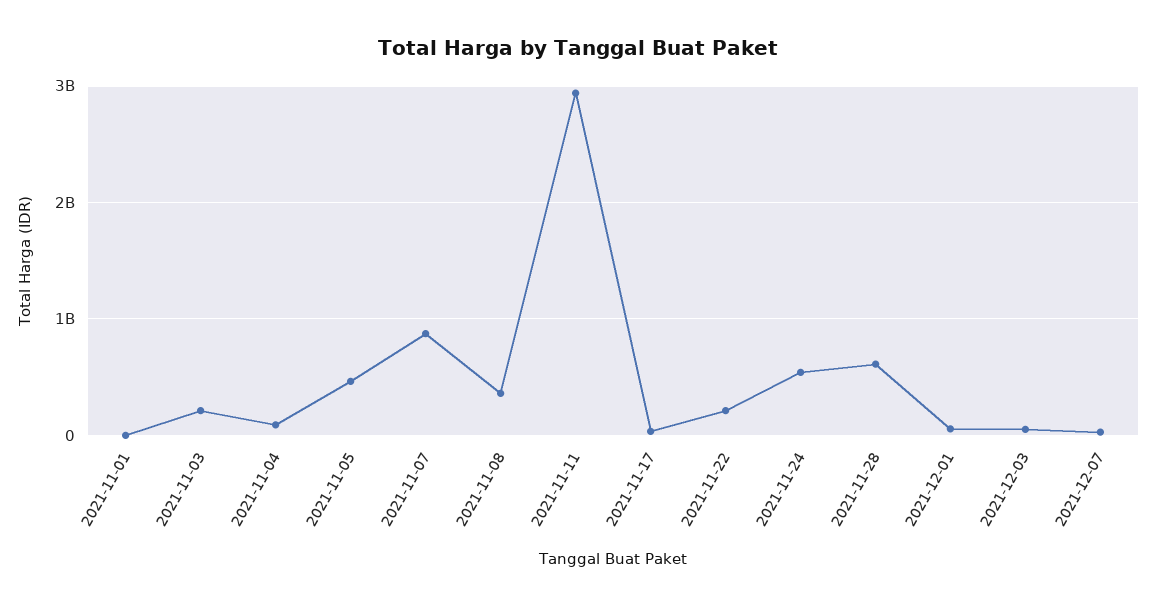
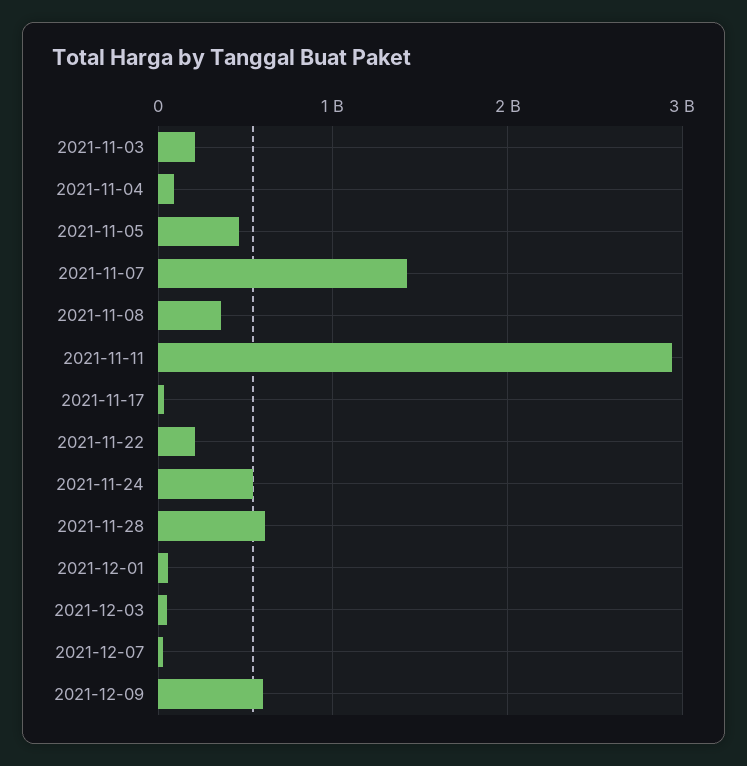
2021-11-01: 0 -> none
2021-11-07: 900000000 -> 1400000000
2021-12-09: none -> 600000000

